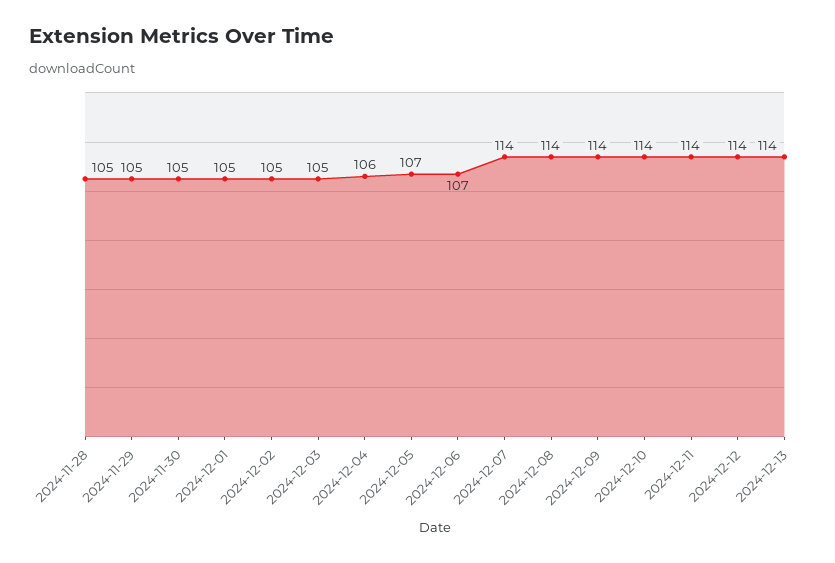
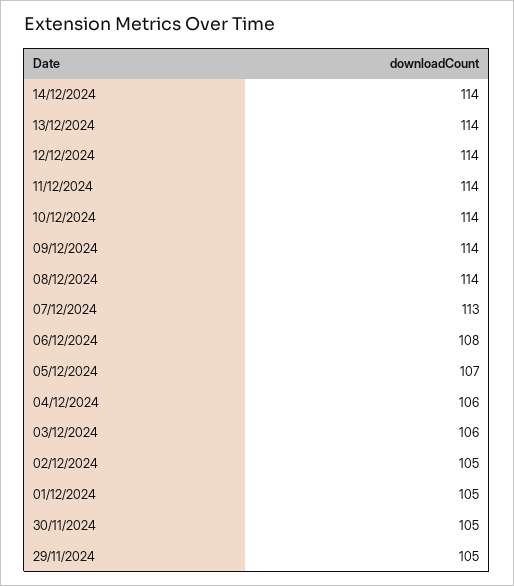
2024-11-28: 105 -> none
2024-12-03: 105 -> 106
2024-12-06: 107 -> 108
2024-12-07: 114 -> 113
14/12/2024: none -> 114

